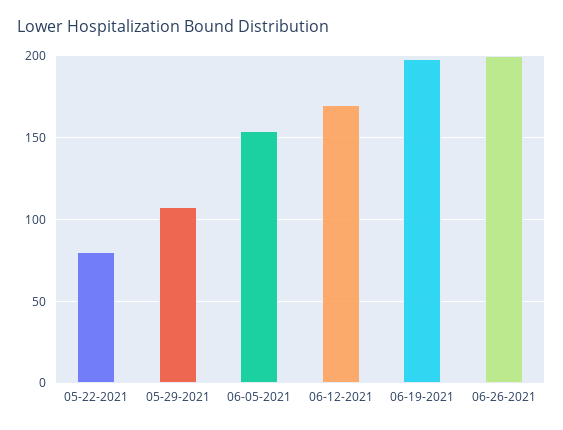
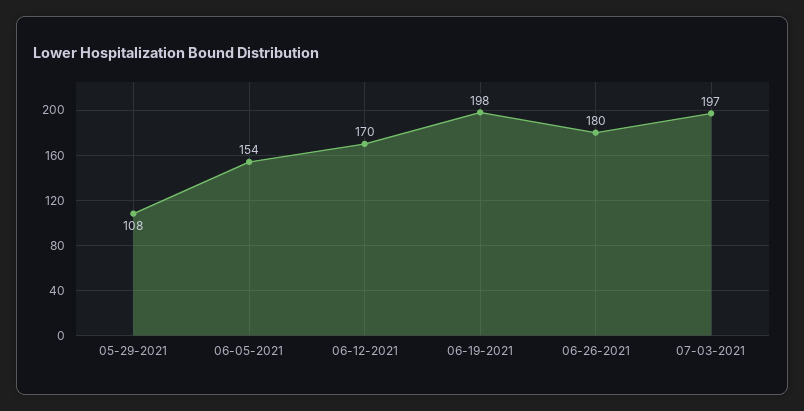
05-22-2021: 80 -> none
06-26-2021: 200 -> 180
07-03-2021: none -> 197

